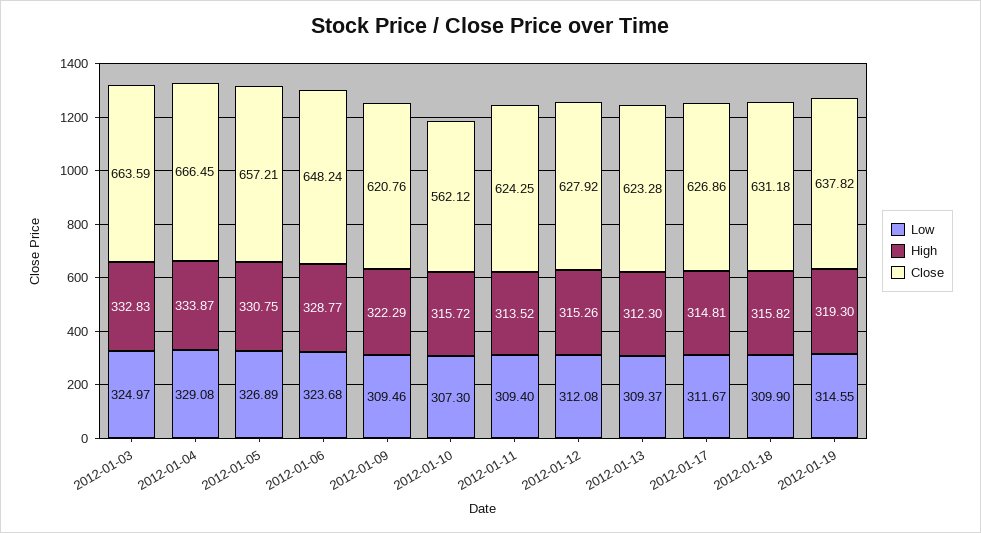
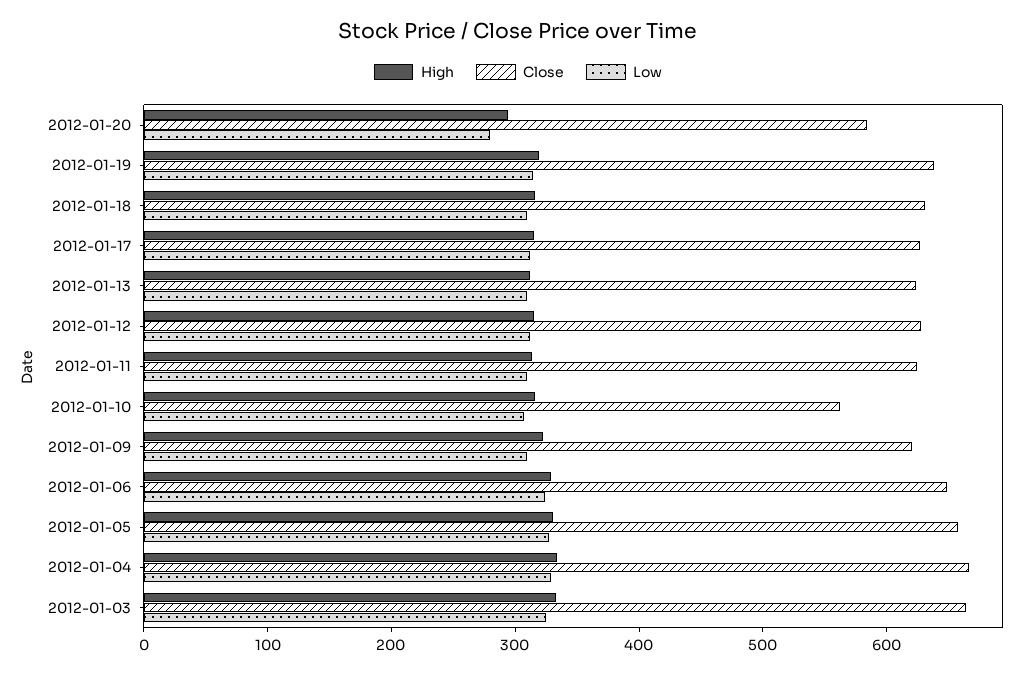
High, 2012-01-20: none -> 300
Close, 2012-01-20: none -> 580
Low, 2012-01-20: none -> 280

